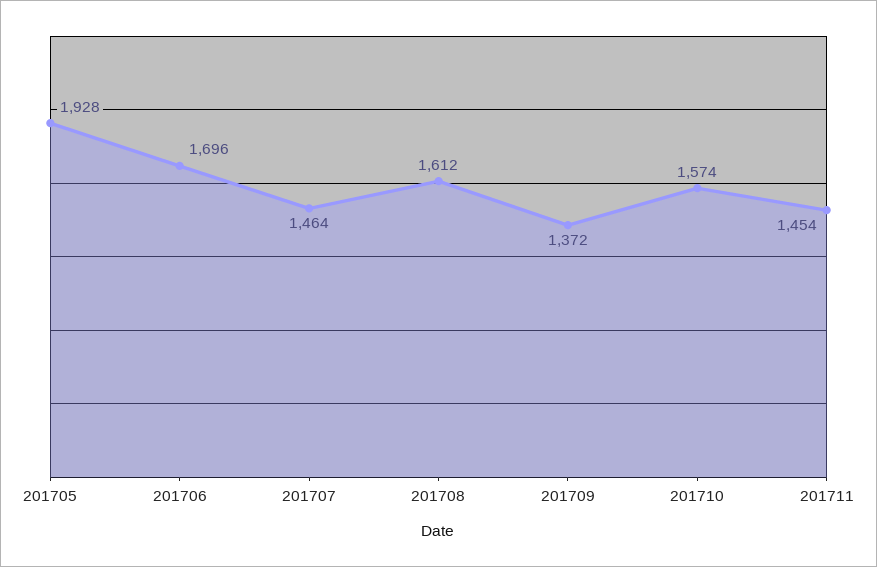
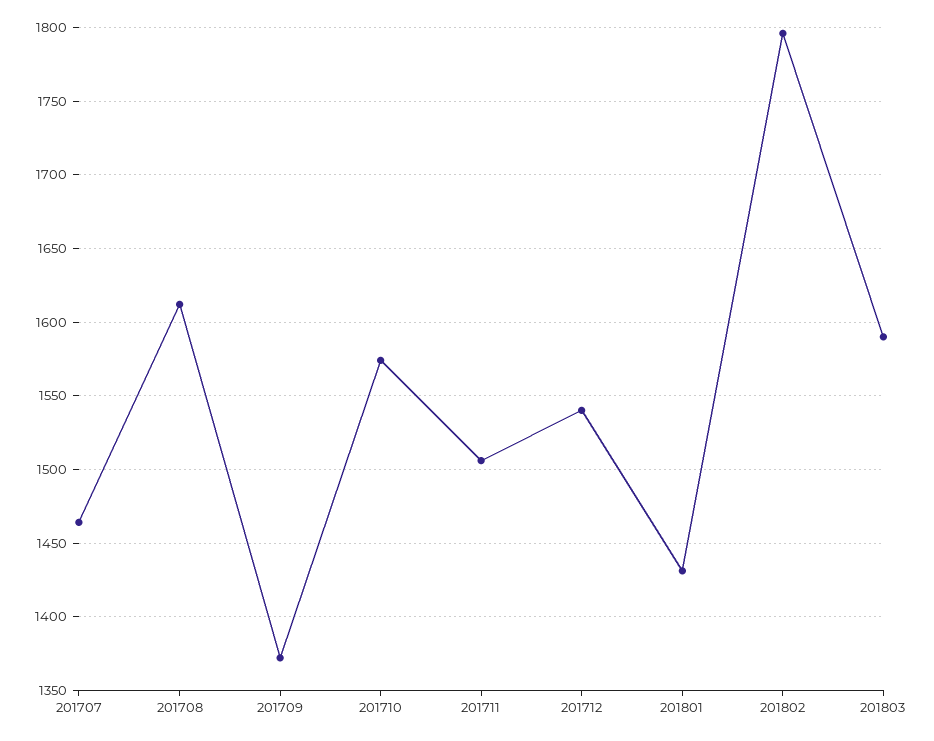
201705: 1928 -> none
201706: 1696 -> none
201711: 1454 -> 1505
201712: none -> 1540
201801: none -> 1430
201802: none -> 1795
201803: none -> 1590

